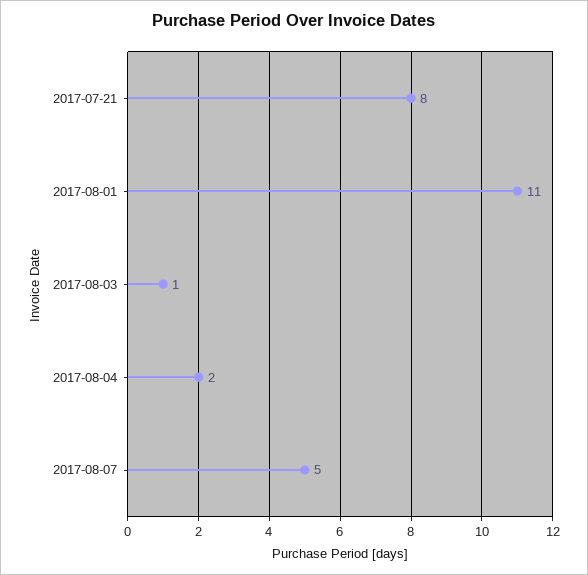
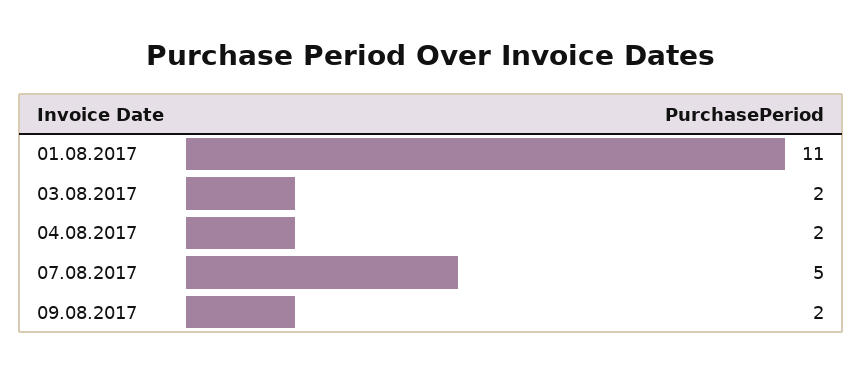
2017-07-21: 8 -> none
2017-08-03: 1 -> 2
09.08.2017: none -> 2

